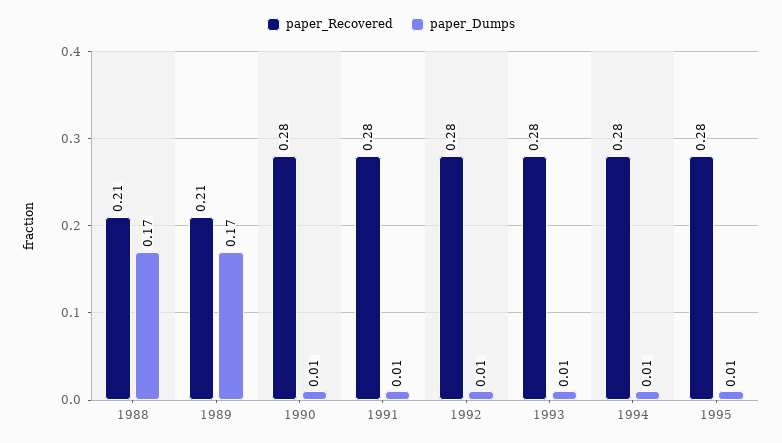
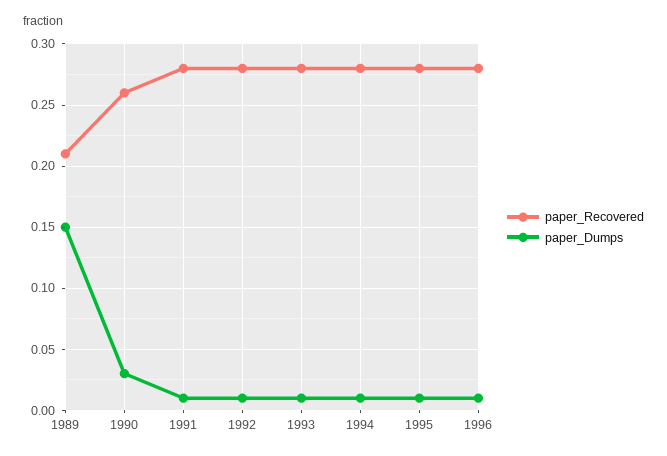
paper_Recovered, 1988: 0.21 -> none
paper_Dumps, 1988: 0.17 -> none
paper_Dumps, 1989: 0.17 -> 0.15
paper_Recovered, 1990: 0.28 -> 0.26
paper_Dumps, 1990: 0.01 -> 0.03
paper_Recovered, 1996: none -> 0.28
paper_Dumps, 1996: none -> 0.01

